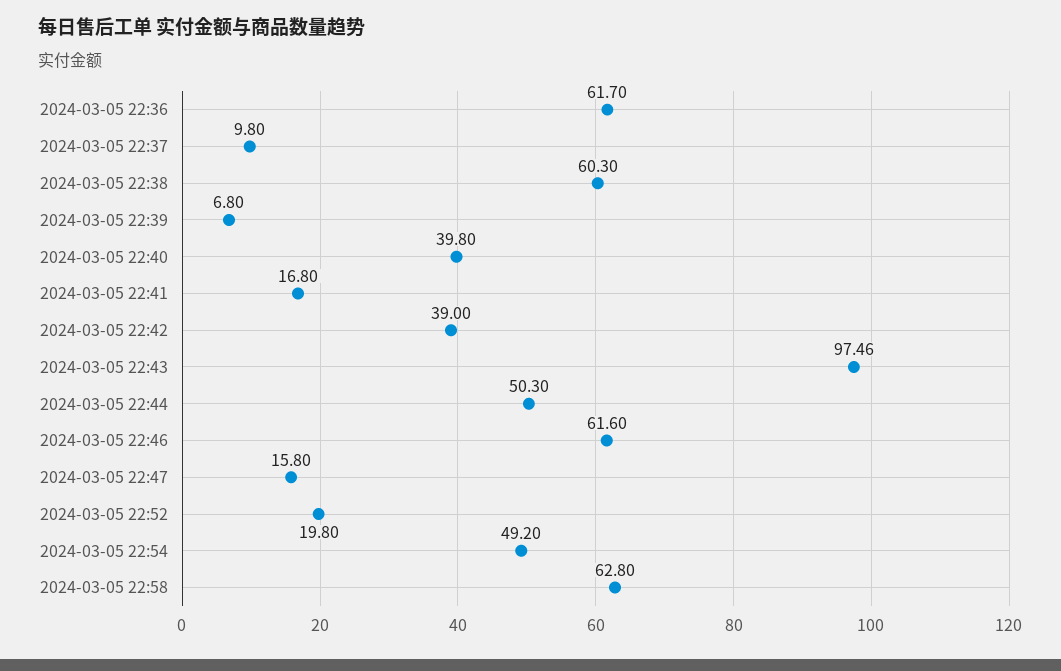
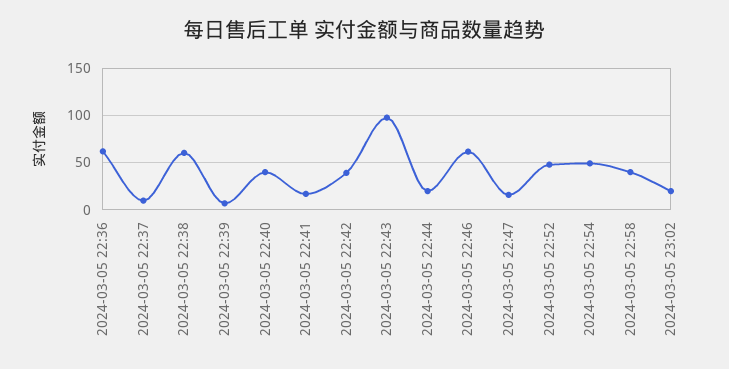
2024-03-05 22:44: 50.3 -> 20
2024-03-05 22:52: 19.8 -> 50
2024-03-05 22:58: 62.8 -> 40
2024-03-05 23:02: none -> 20

